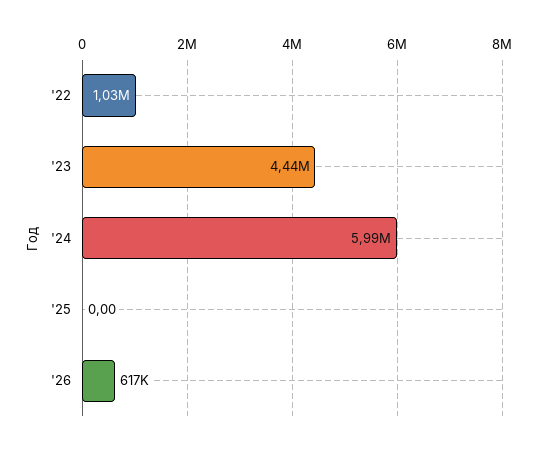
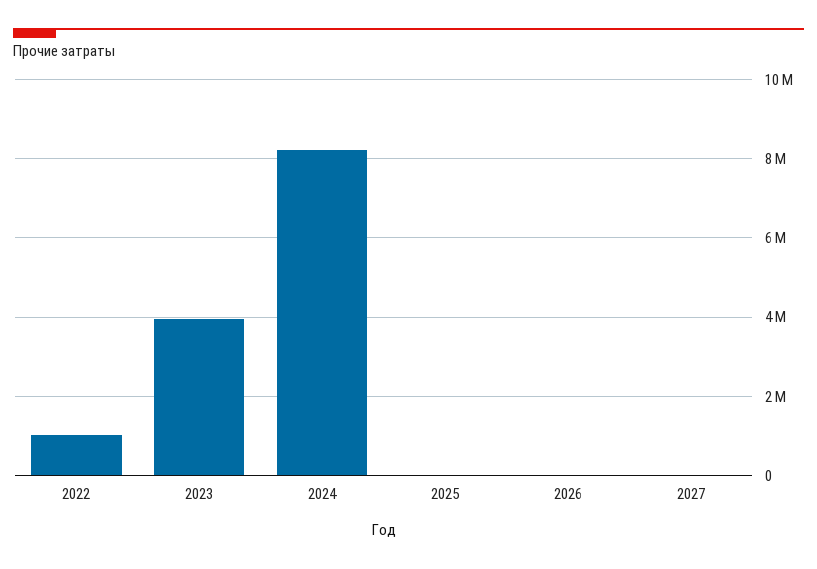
'23: 4440000 -> 4000000
'24: 5990000 -> 8200000
'26: 617000 -> 0
2027: none -> 0

